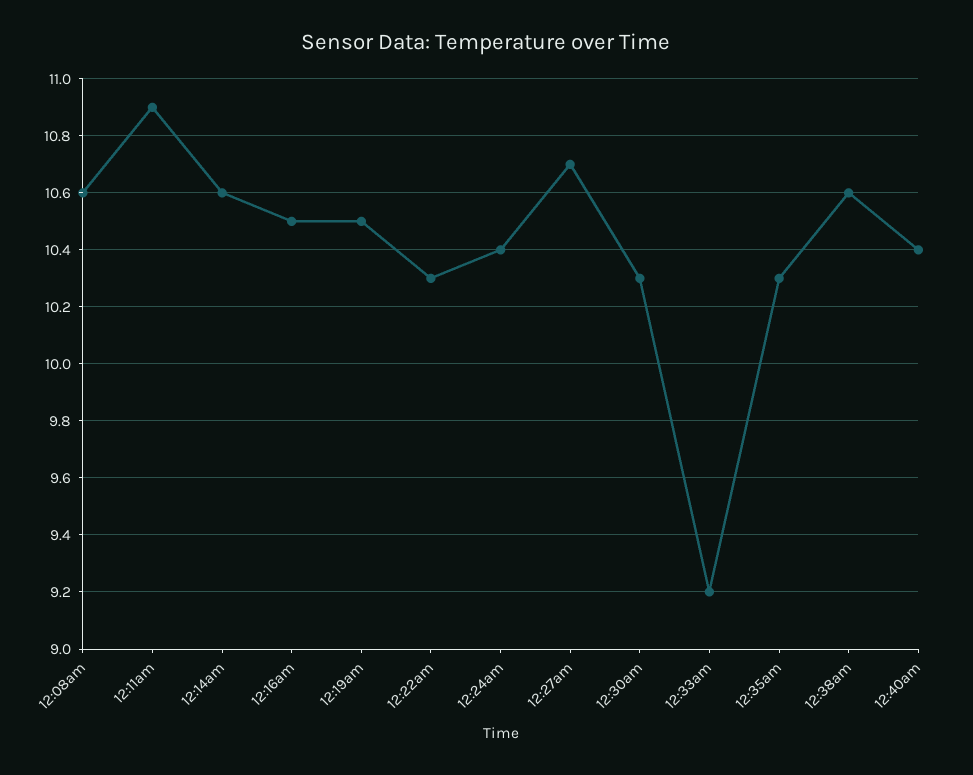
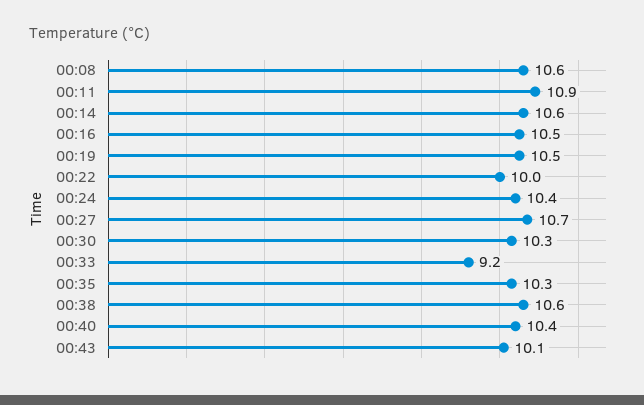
12:22am: 10.3 -> 10
00:43: none -> 10.1

